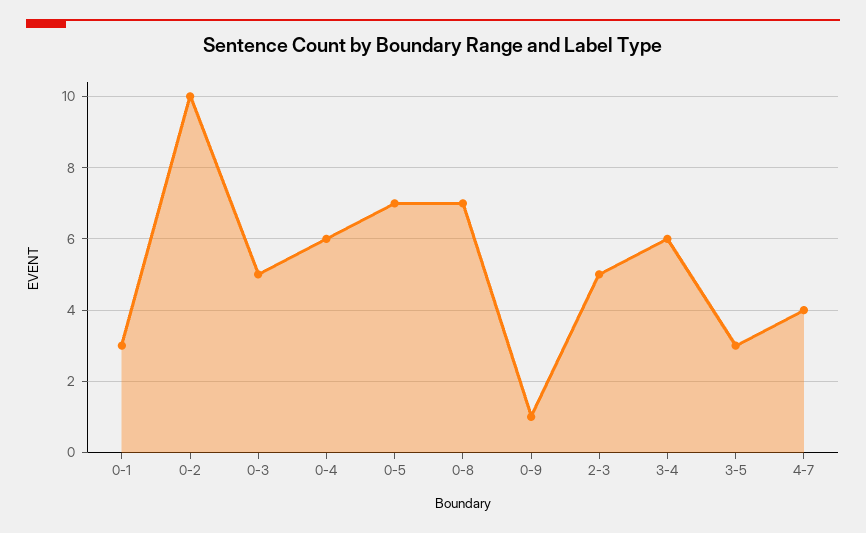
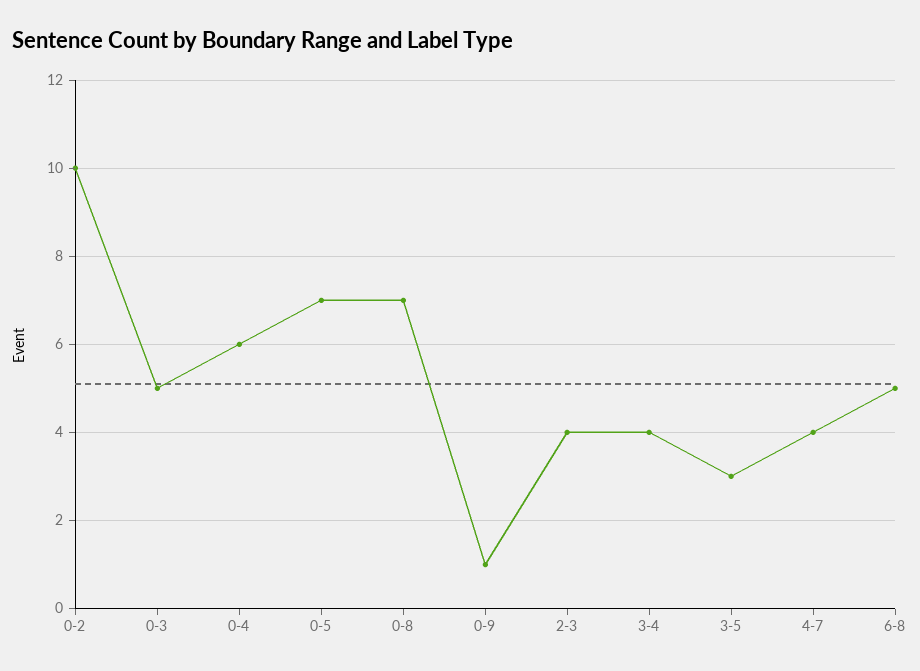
0-1: 3 -> none
2-3: 5 -> 4
3-4: 6 -> 4
6-8: none -> 5

